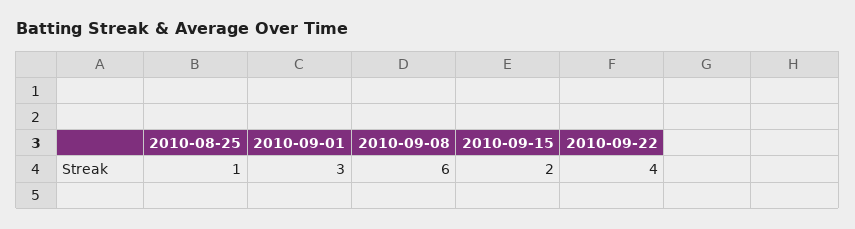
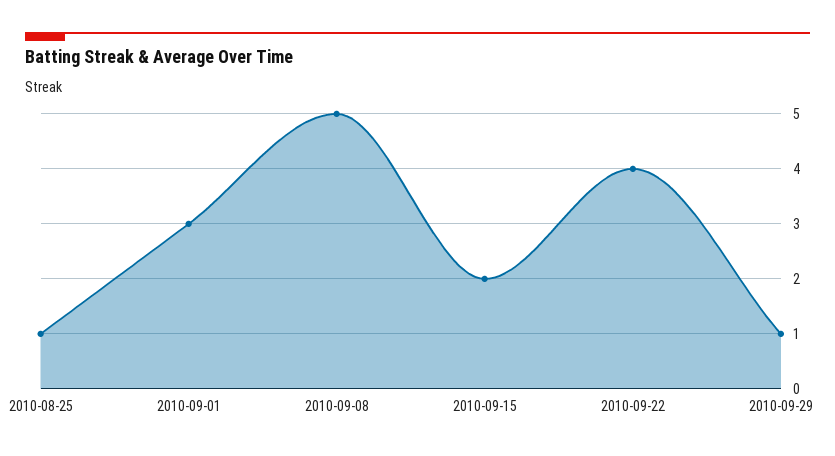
2010-09-08: 6 -> 5
2010-09-29: none -> 1

